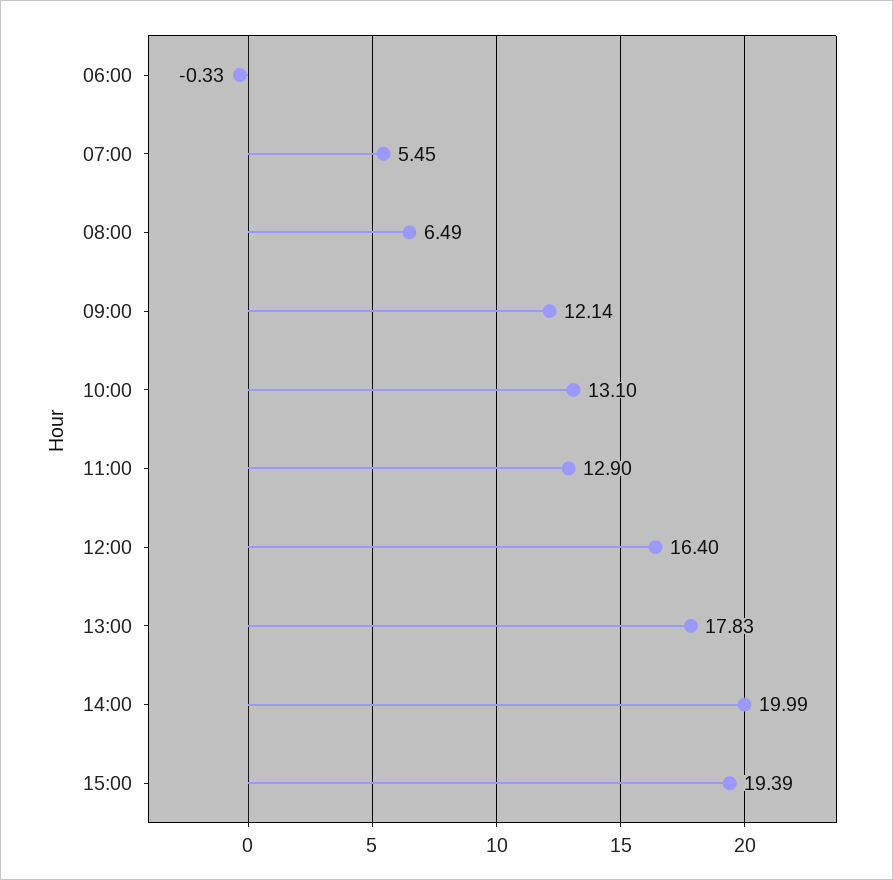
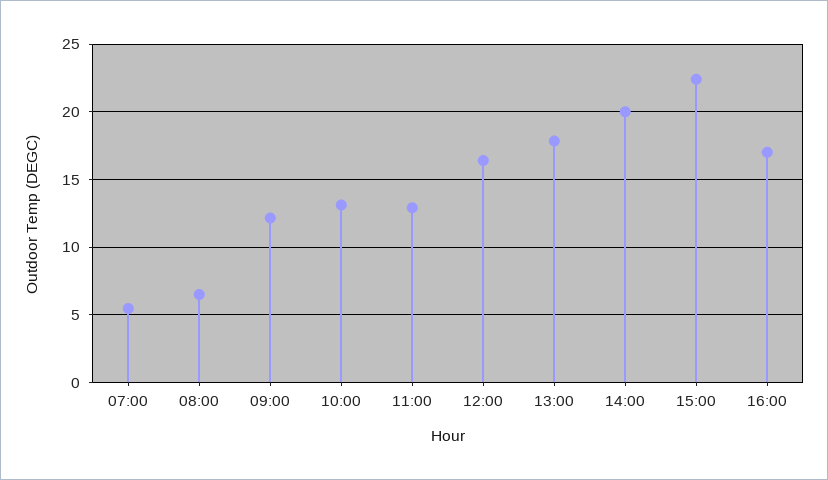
06:00: -0.33 -> none
15:00: 19.39 -> 22.5
16:00: none -> 17

